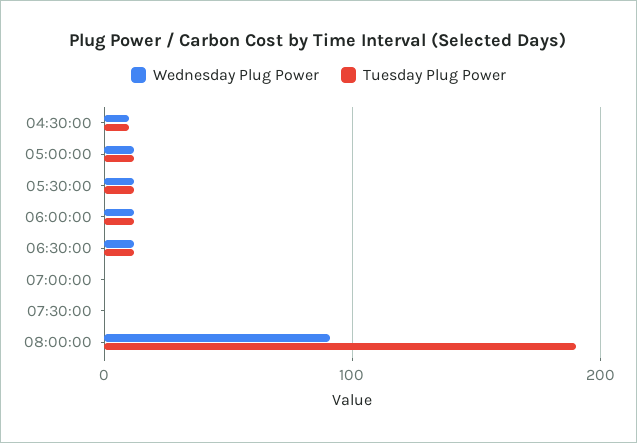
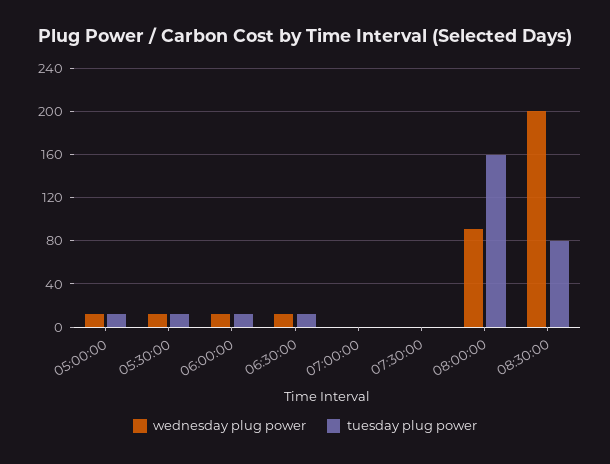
Wednesday Plug Power, 04:30:00: 10 -> none
Tuesday Plug Power, 04:30:00: 10 -> none
Tuesday Plug Power, 08:00:00: 190 -> 160
Wednesday Plug Power, 08:30:00: none -> 200
Tuesday Plug Power, 08:30:00: none -> 80

